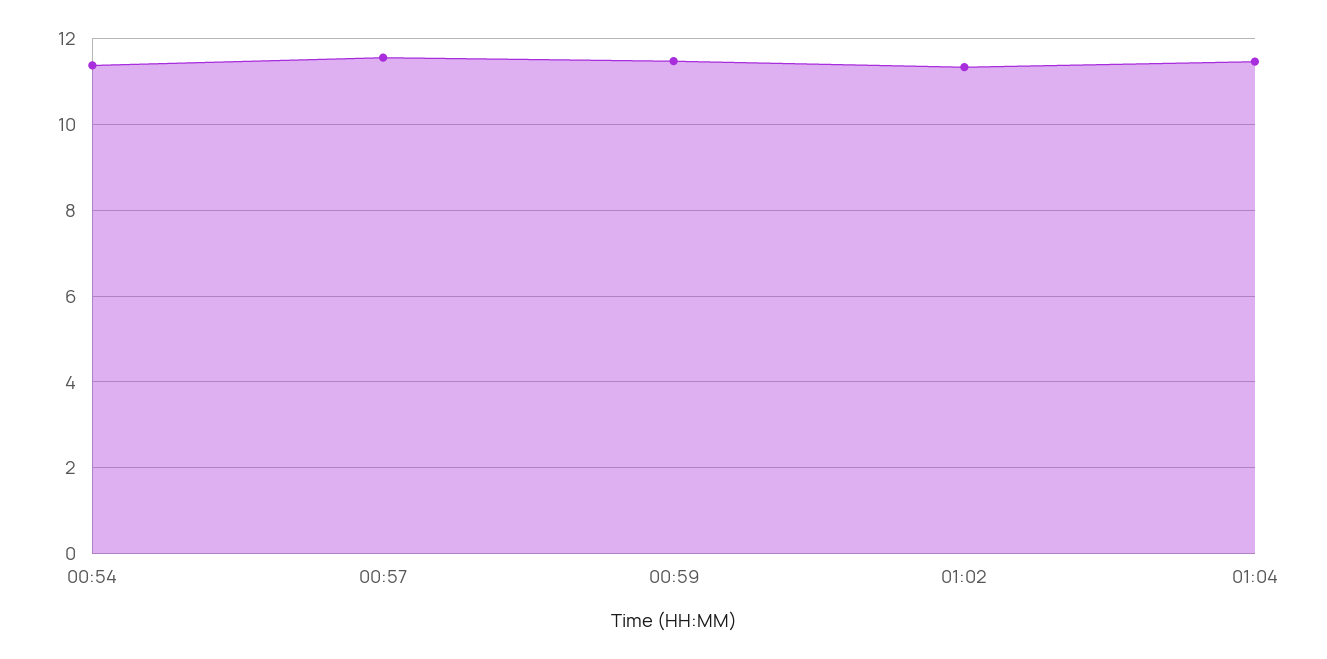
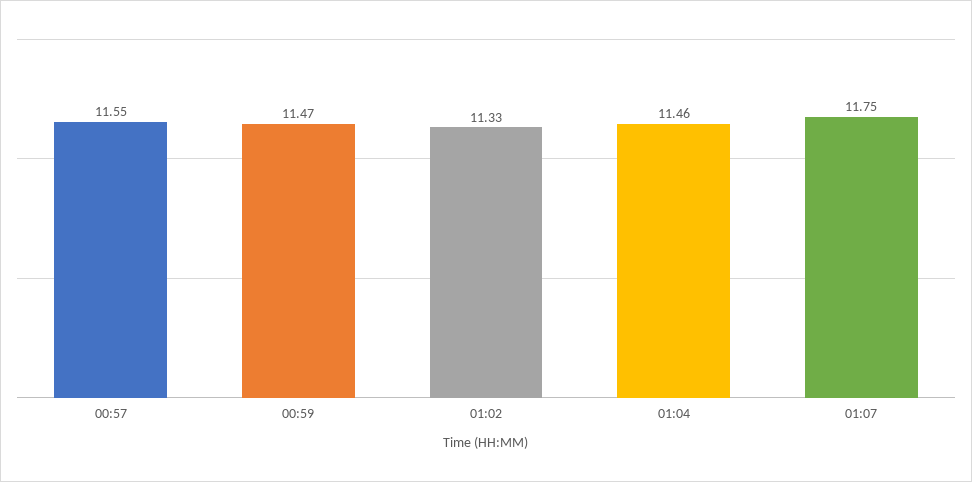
00:54: 11.4 -> none
01:07: none -> 11.75

